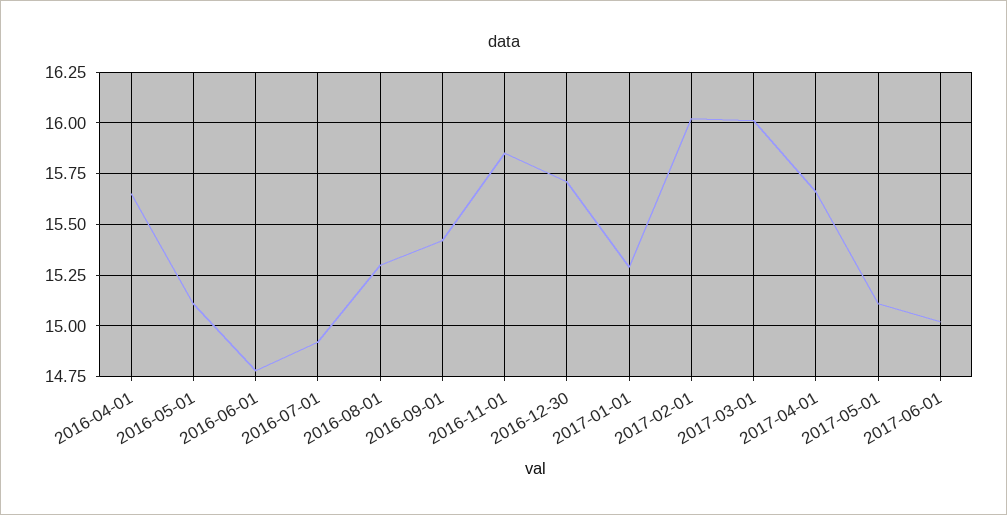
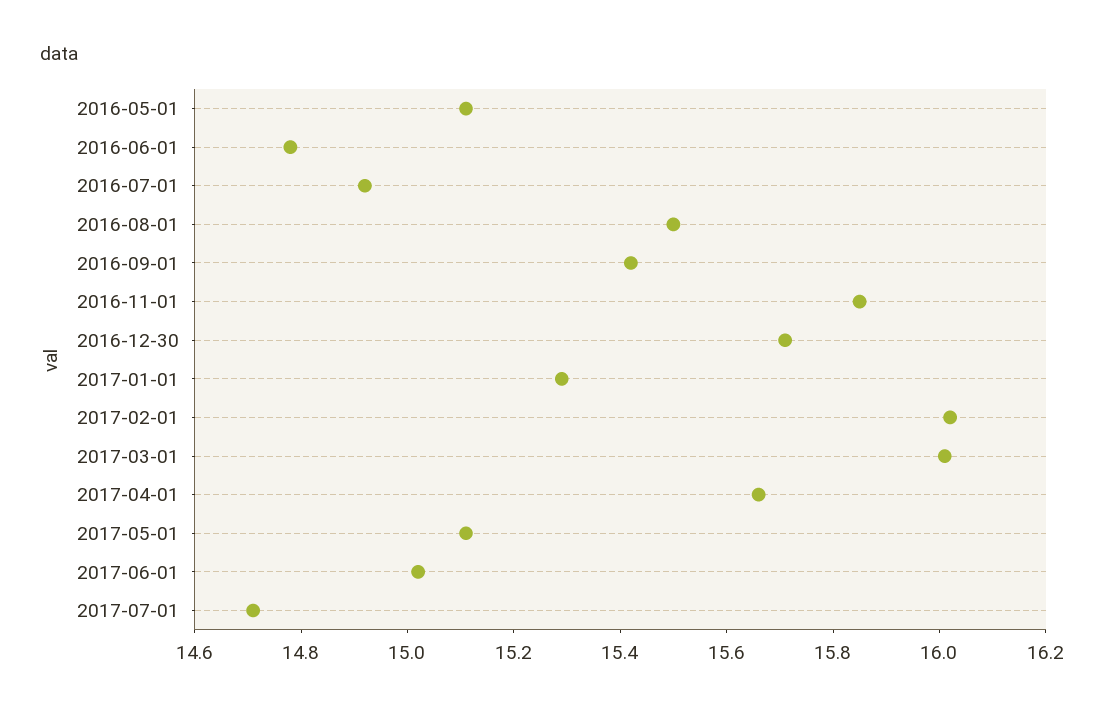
2016-04-01: 15.65 -> none
2016-08-01: 15.3 -> 15.5
2017-07-01: none -> 14.7

